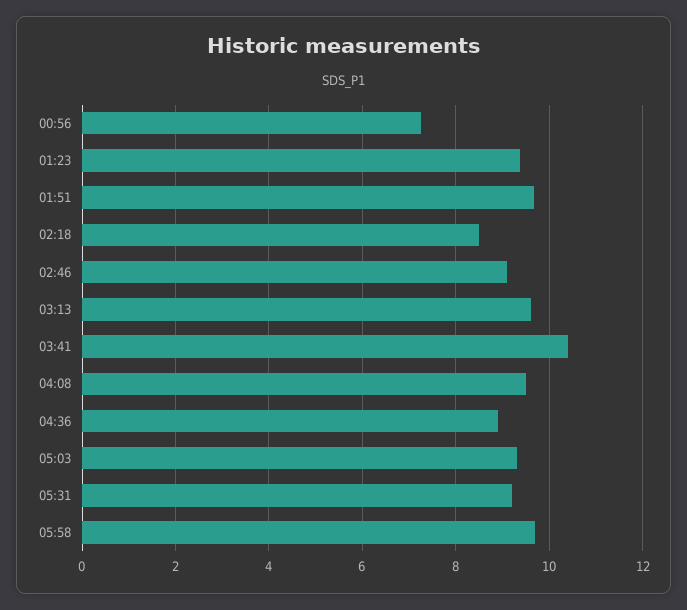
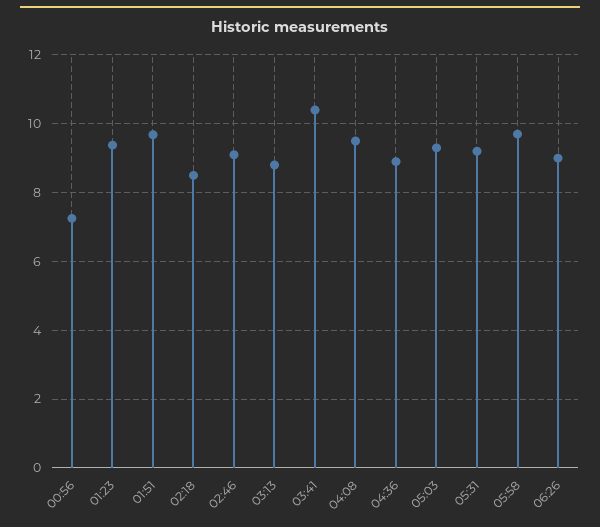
03:13: 9.6 -> 8.8
06:26: none -> 9

